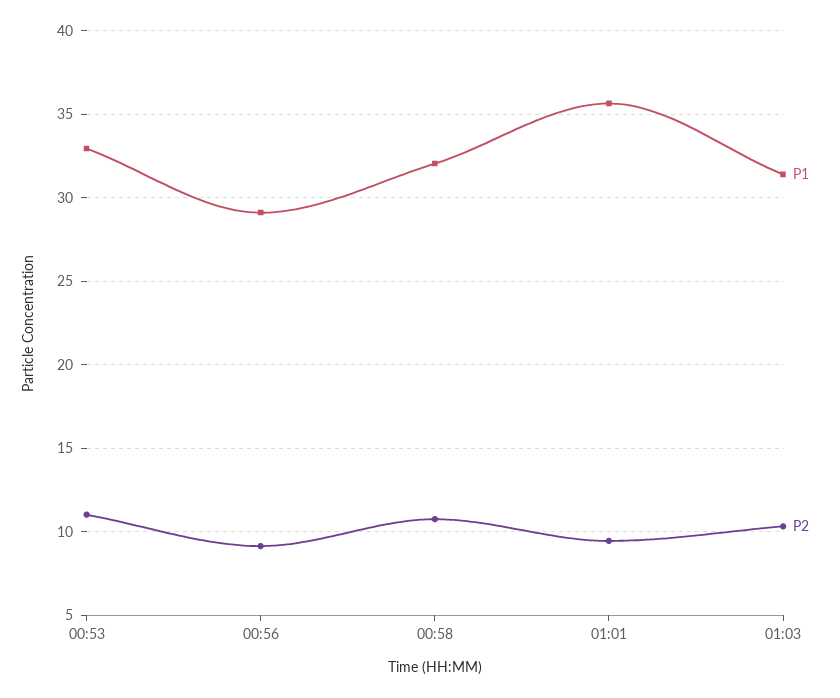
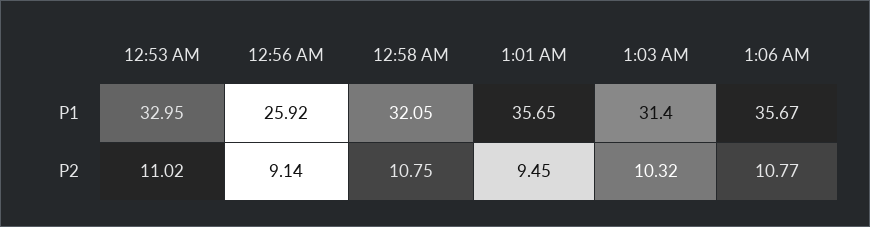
P1, 00:56: 29 -> 25.92
P1, 1:06 AM: none -> 35.67
P2, 1:06 AM: none -> 10.77

